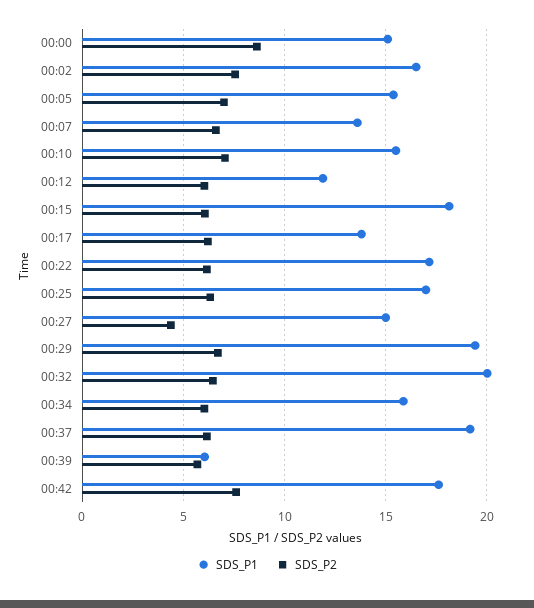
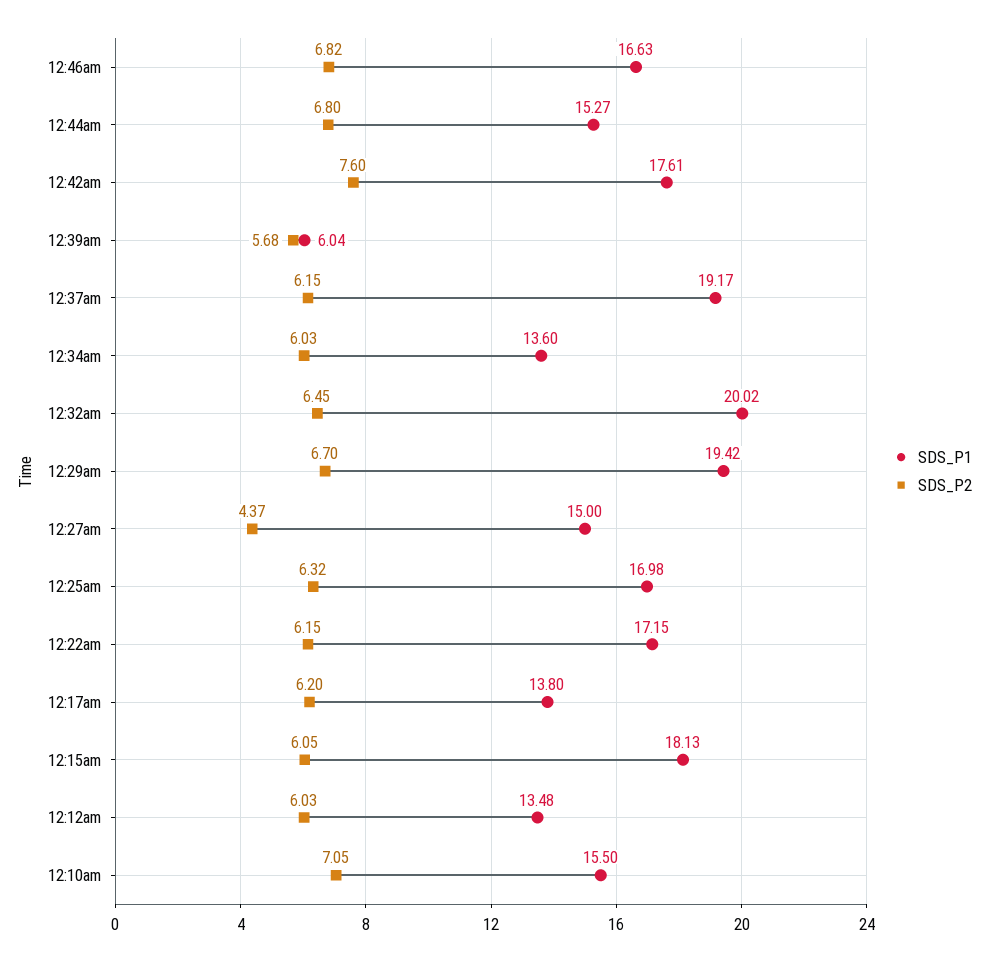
SDS_P1, 00:00: 15 -> none
SDS_P2, 00:00: 8.5 -> none
SDS_P1, 00:02: 16.5 -> none
SDS_P2, 00:02: 7.5 -> none
SDS_P1, 00:05: 15.5 -> none
SDS_P2, 00:05: 7 -> none
SDS_P1, 00:07: 13.5 -> none
SDS_P2, 00:07: 6.5 -> none
SDS_P1, 00:12: 12 -> 13.48
SDS_P1, 00:34: 16 -> 13.6
SDS_P1, 12:46am: none -> 16.63
SDS_P2, 12:46am: none -> 6.82
SDS_P1, 12:44am: none -> 15.27
SDS_P2, 12:44am: none -> 6.8

